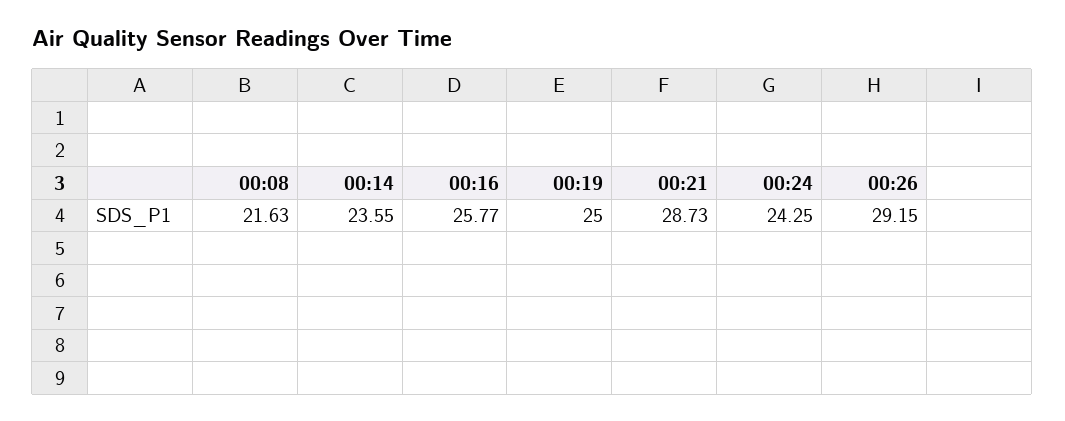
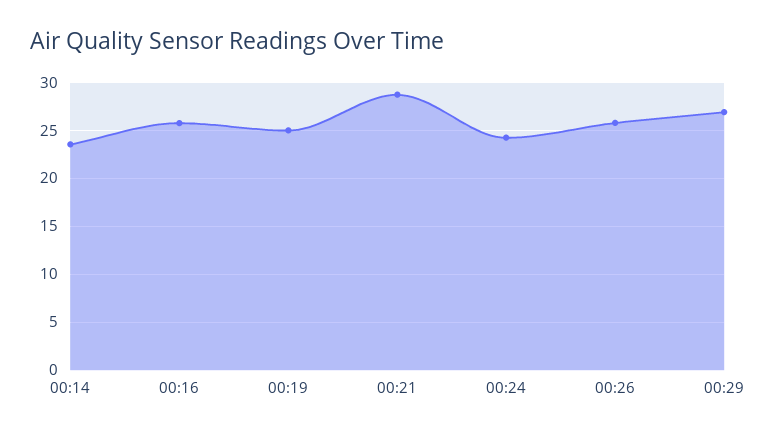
00:08: 21.63 -> none
00:26: 29.15 -> 26
00:29: none -> 27

